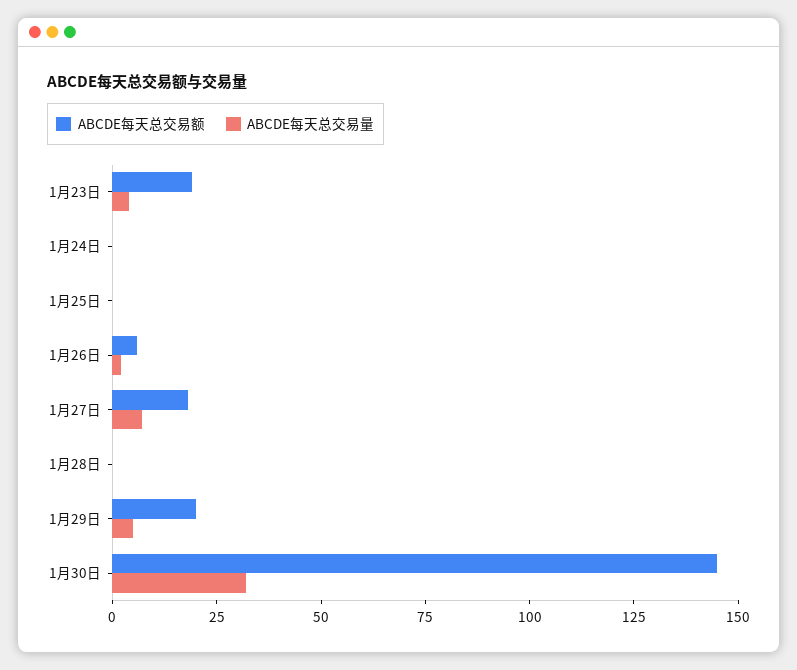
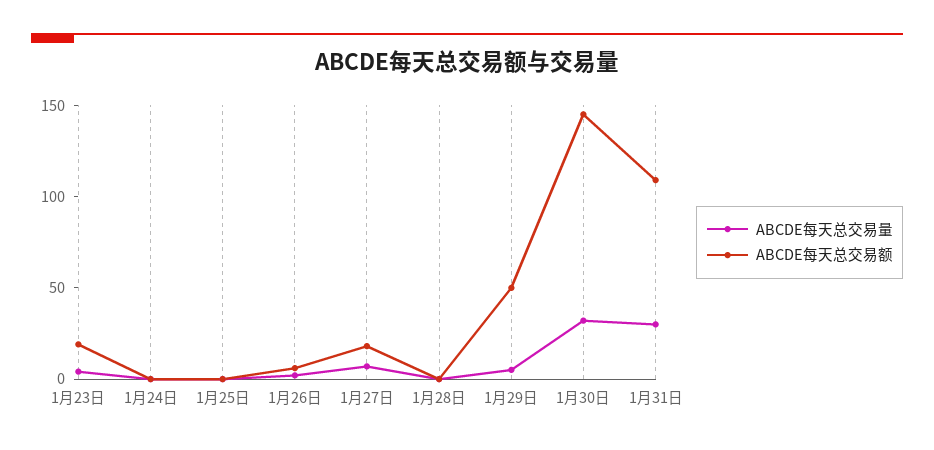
ABCDE每天总交易额, 1月29日: 20 -> 50
ABCDE每天总交易量, 1月31日: none -> 30
ABCDE每天总交易额, 1月31日: none -> 110

